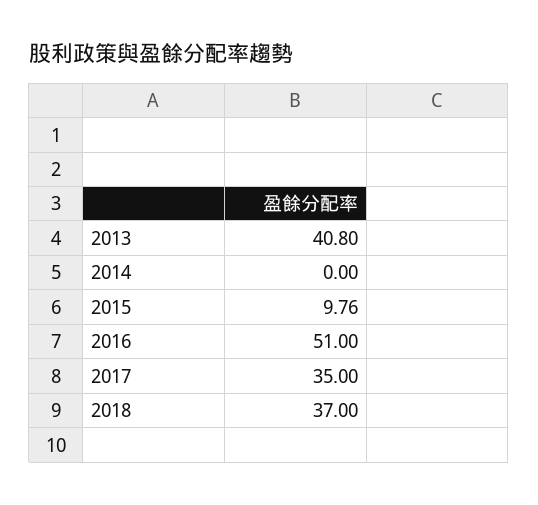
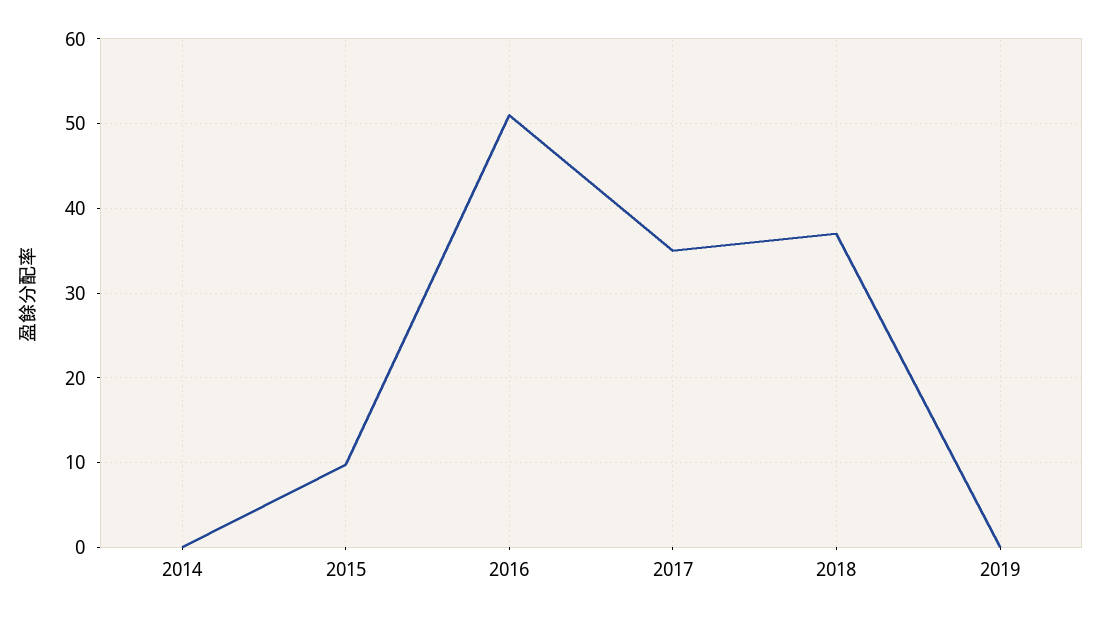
2013: 40.8 -> none
2019: none -> 0

